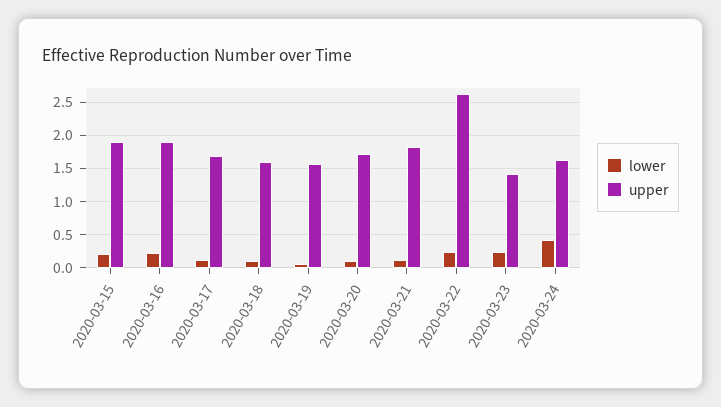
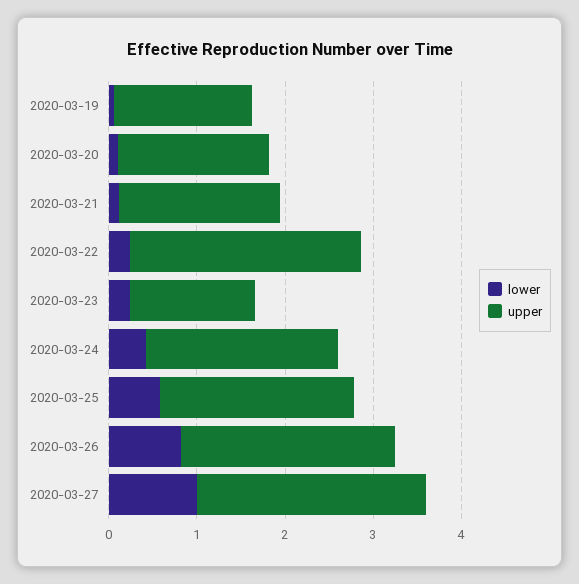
lower, 2020-03-15: 0.2 -> none
upper, 2020-03-15: 1.9 -> none
lower, 2020-03-16: 0.2 -> none
upper, 2020-03-16: 1.9 -> none
lower, 2020-03-17: 0.1 -> none
upper, 2020-03-17: 1.7 -> none
lower, 2020-03-18: 0.1 -> none
upper, 2020-03-18: 1.6 -> none
upper, 2020-03-24: 1.6 -> 2.2
lower, 2020-03-25: none -> 0.6
upper, 2020-03-25: none -> 2.2
lower, 2020-03-26: none -> 0.8
upper, 2020-03-26: none -> 2.4
lower, 2020-03-27: none -> 1
upper, 2020-03-27: none -> 2.6

